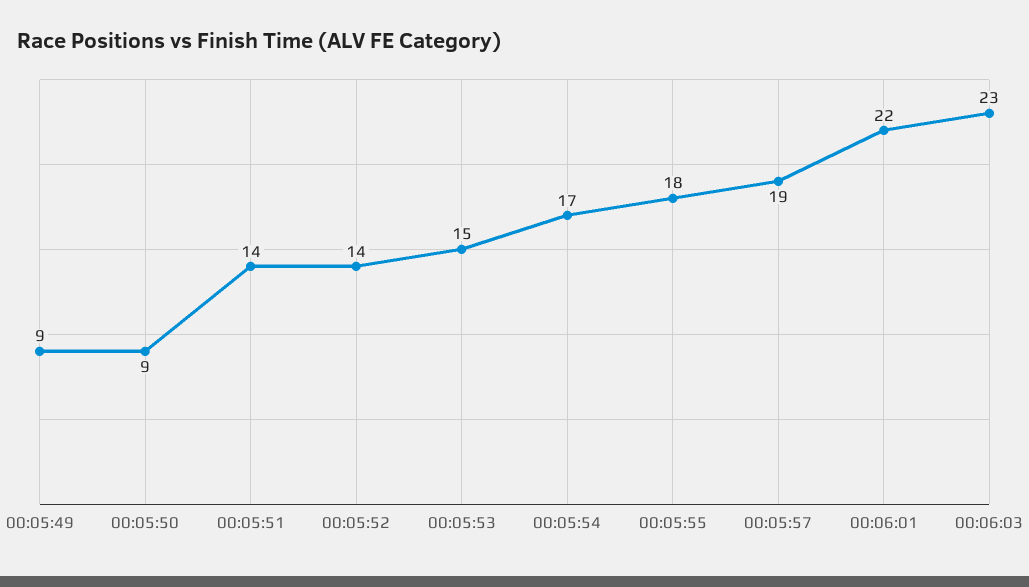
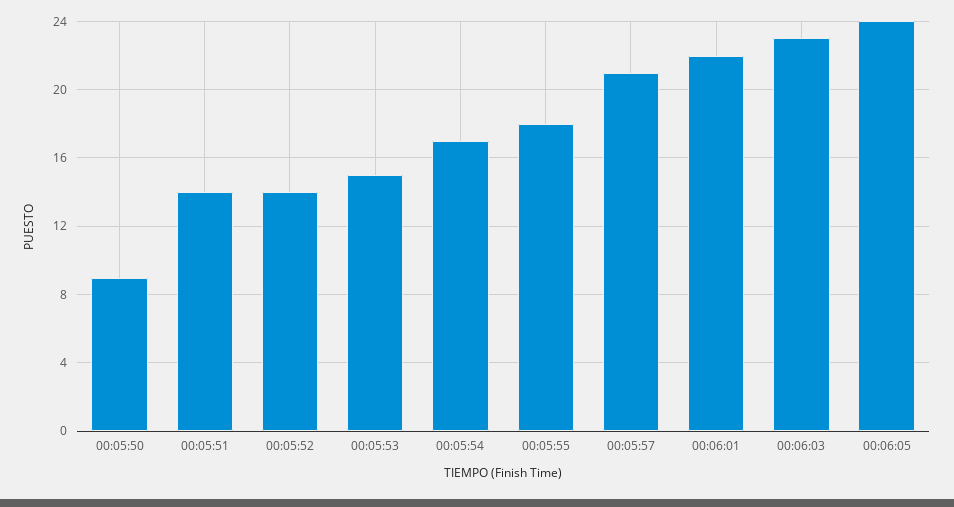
00:05:49: 9 -> none
00:05:57: 19 -> 21
00:06:05: none -> 24

